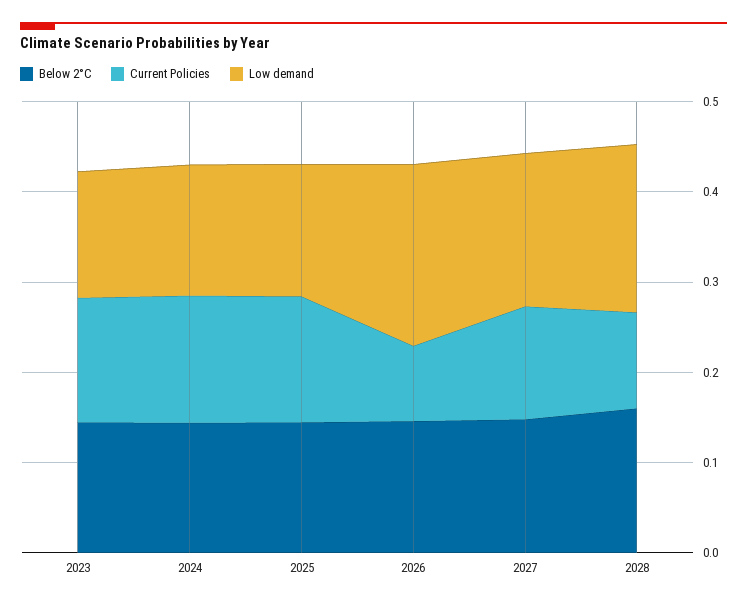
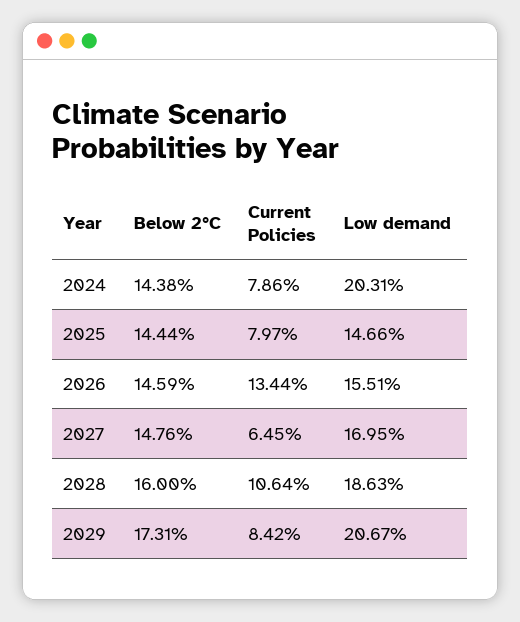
Below 2°C, 2023: 0.14 -> none
Current Policies, 2023: 0.14 -> none
Low demand, 2023: 0.14 -> none
Current Policies, 2024: 0.14 -> 0.0786
Low demand, 2024: 0.14 -> 0.2031
Current Policies, 2025: 0.14 -> 0.0797
Current Policies, 2026: 0.08 -> 0.1344
Low demand, 2026: 0.2 -> 0.1551
Current Policies, 2027: 0.12 -> 0.0645
Below 2°C, 2029: none -> 0.1731
Current Policies, 2029: none -> 0.0842
Low demand, 2029: none -> 0.2067

